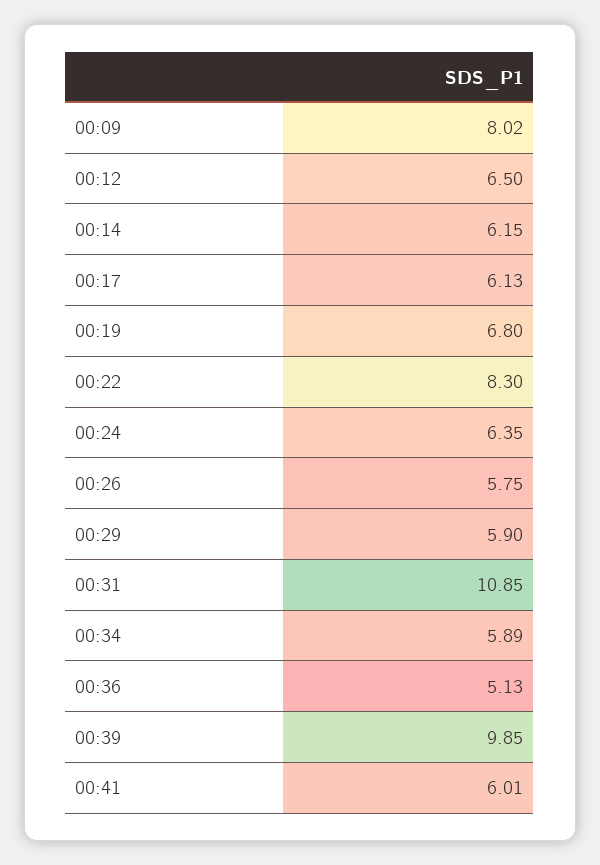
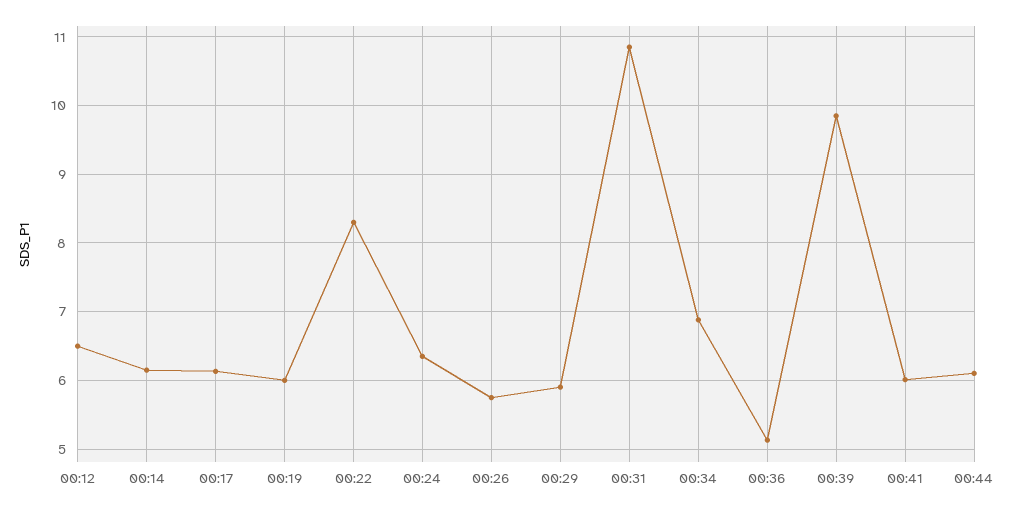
00:09: 8.02 -> none
00:19: 6.8 -> 6
00:34: 5.89 -> 6.9
00:44: none -> 6.1

